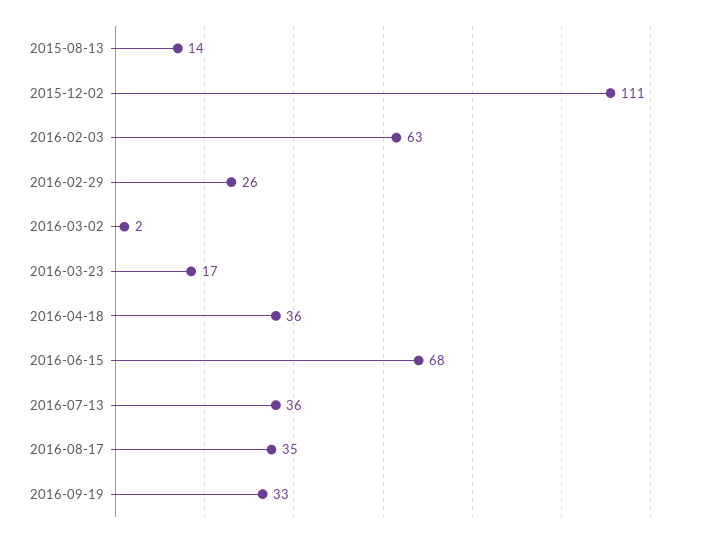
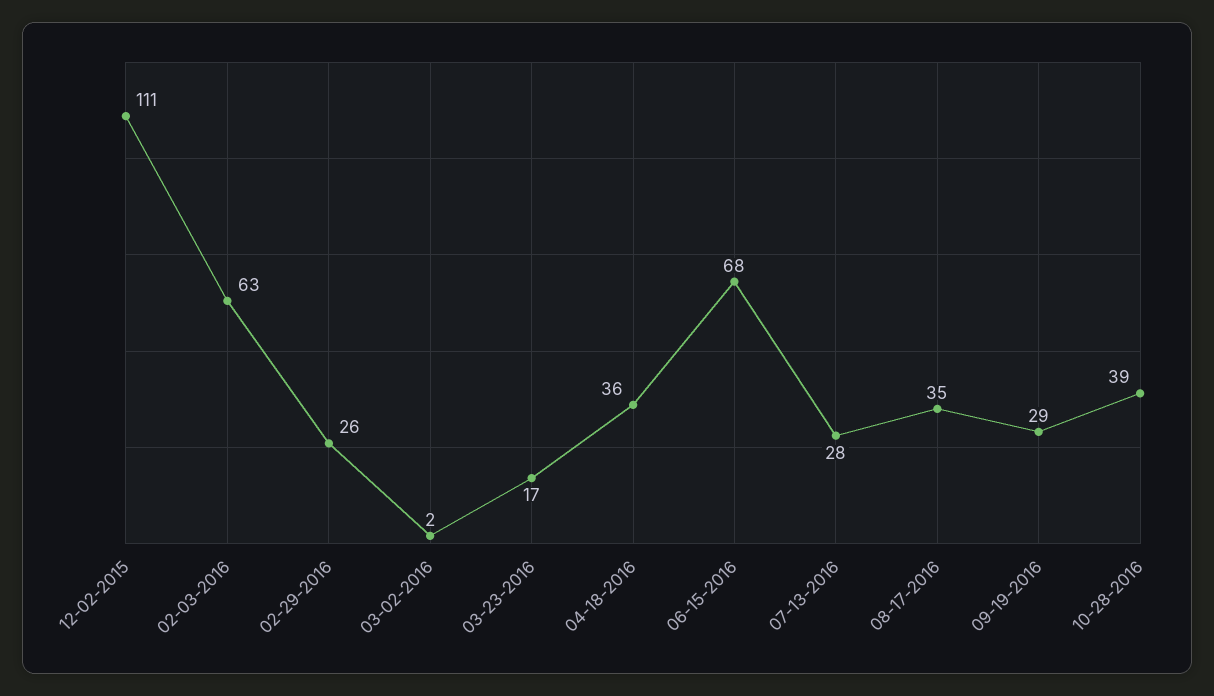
2015-08-13: 14 -> none
2016-07-13: 36 -> 28
2016-09-19: 33 -> 29
10-28-2016: none -> 39

